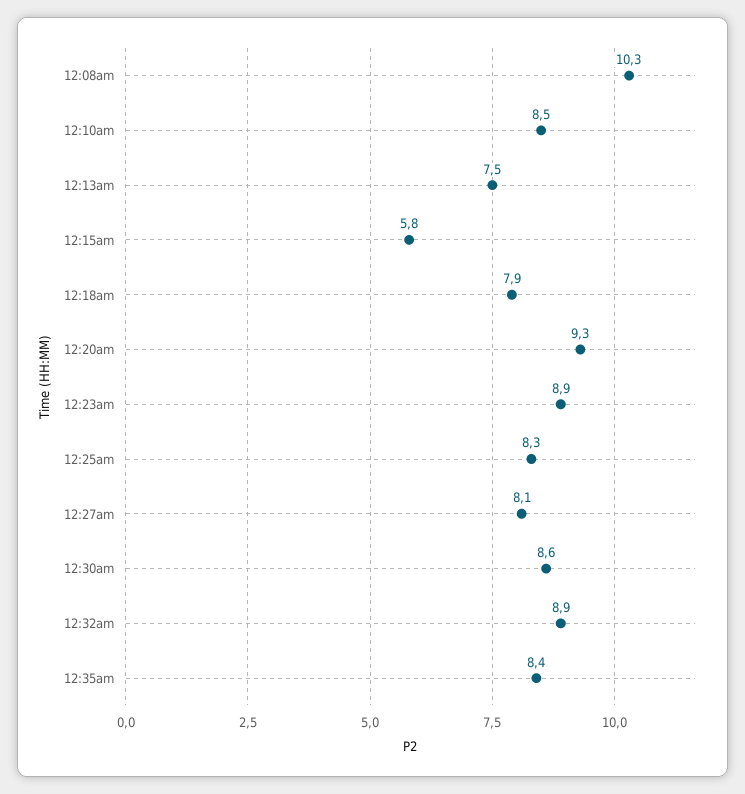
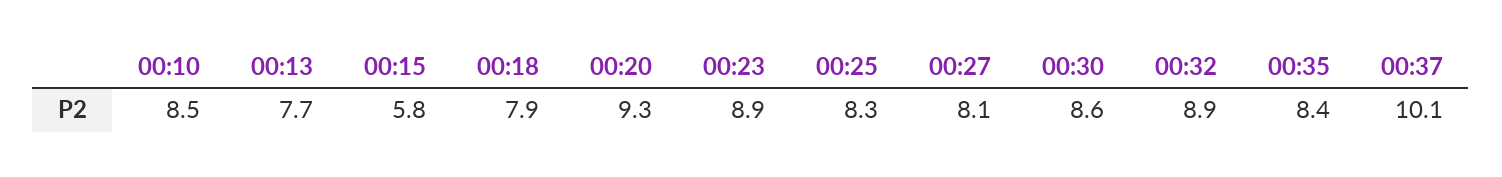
12:08am: 10.3 -> none
12:13am: 7.5 -> 7.7
00:37: none -> 10.1

